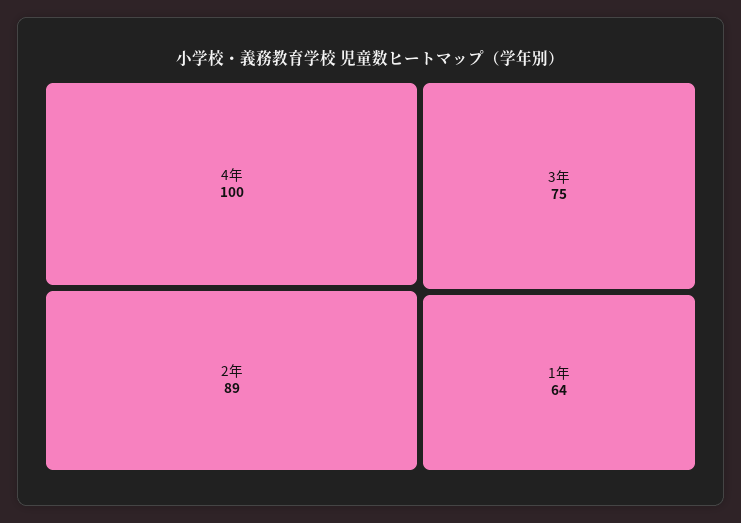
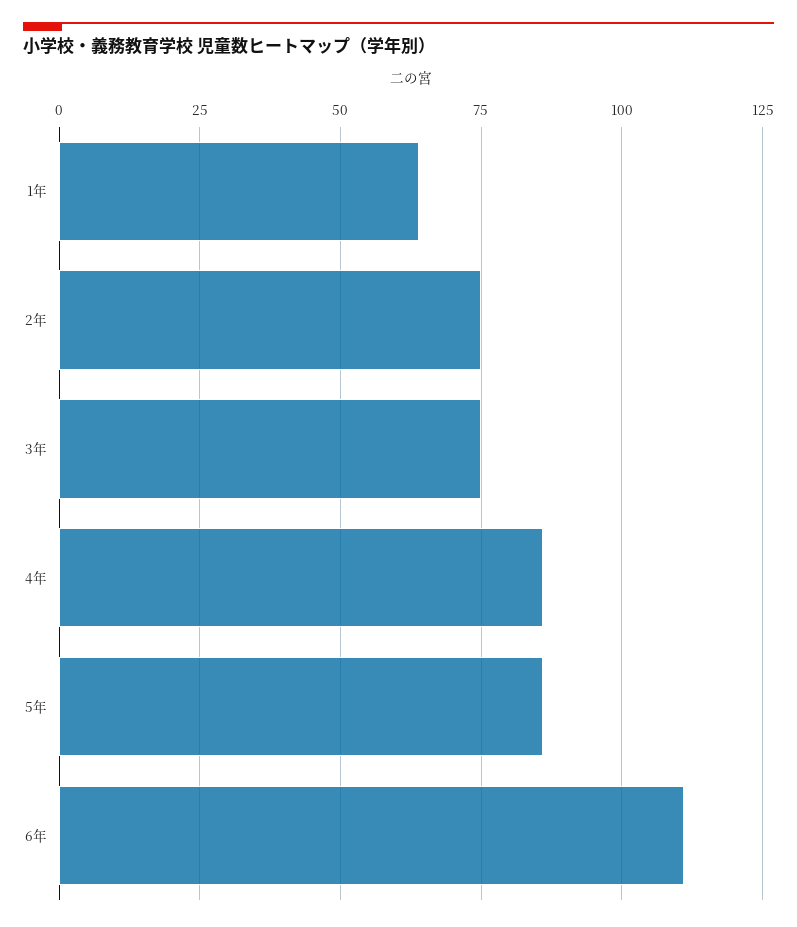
4年: 100 -> 85
2年: 89 -> 75
5年: none -> 85
6年: none -> 110

